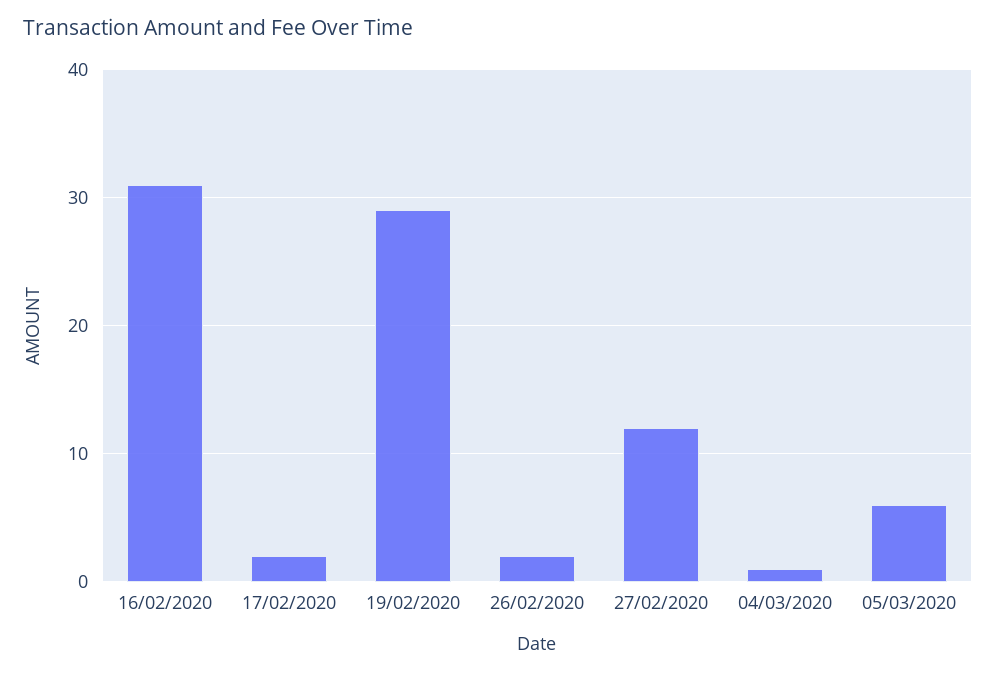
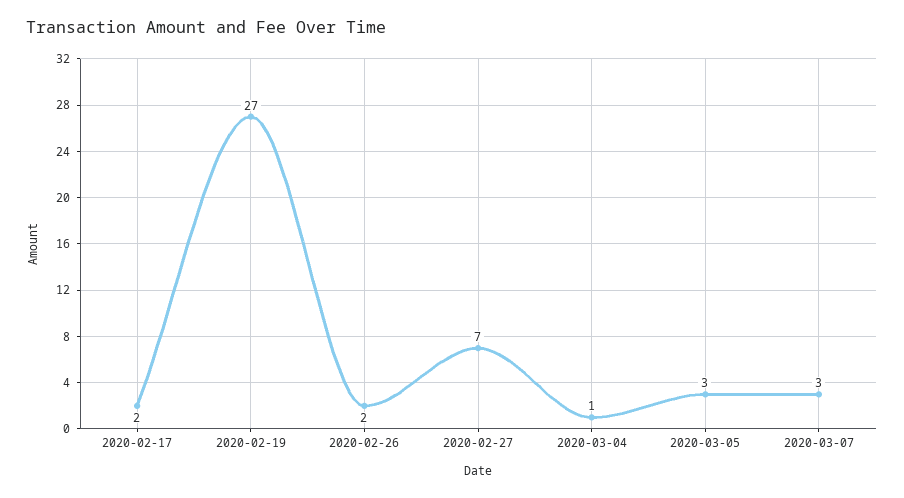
16/02/2020: 31 -> none
19/02/2020: 29 -> 27
27/02/2020: 12 -> 7
05/03/2020: 6 -> 3
2020-03-07: none -> 3

